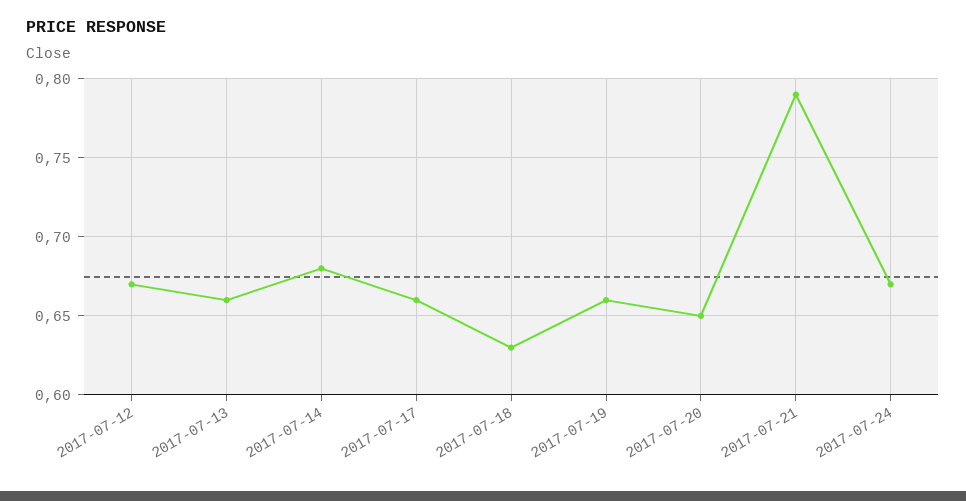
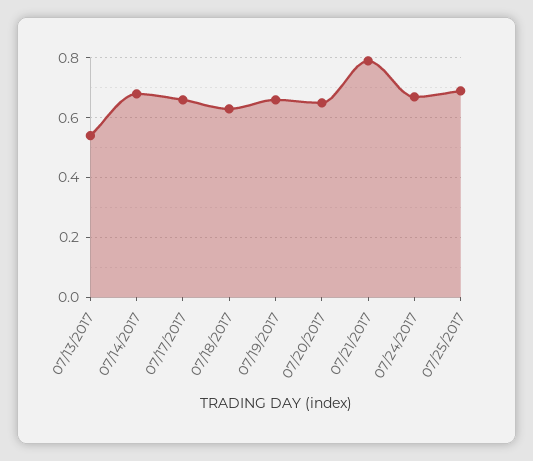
2017-07-12: 0.67 -> none
2017-07-13: 0.66 -> 0.55
07/25/2017: none -> 0.7

